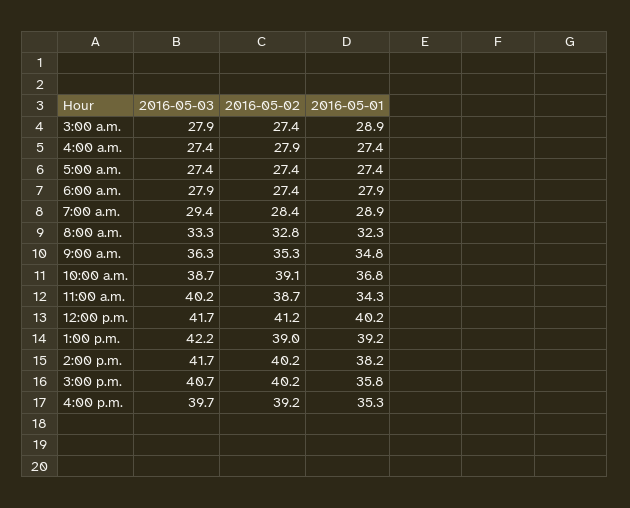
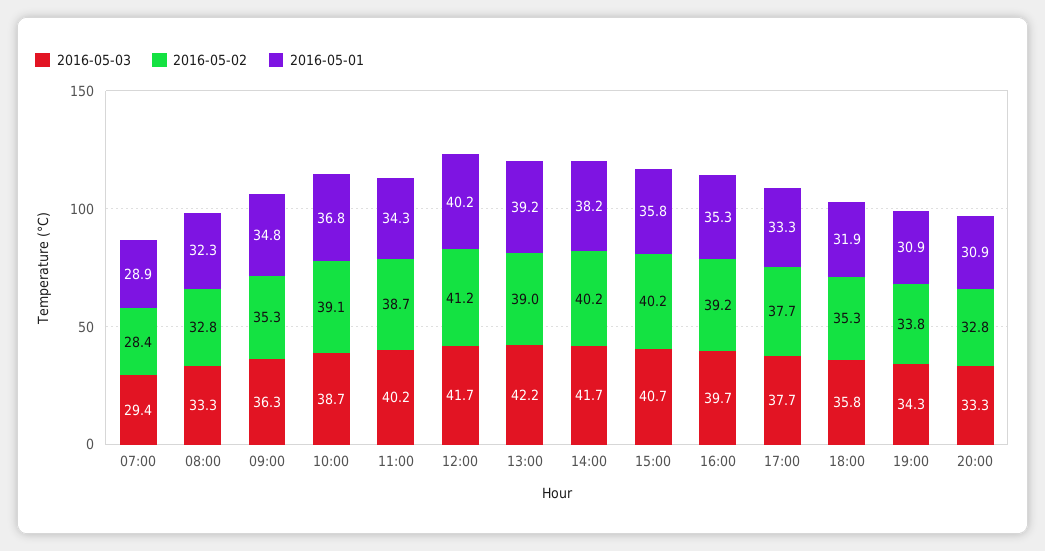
2016-05-03, 3:00 a.m.: 27.9 -> none
2016-05-02, 3:00 a.m.: 27.4 -> none
2016-05-01, 3:00 a.m.: 28.9 -> none
2016-05-03, 4:00 a.m.: 27.4 -> none
2016-05-02, 4:00 a.m.: 27.9 -> none
2016-05-01, 4:00 a.m.: 27.4 -> none
2016-05-03, 5:00 a.m.: 27.4 -> none
2016-05-02, 5:00 a.m.: 27.4 -> none
2016-05-01, 5:00 a.m.: 27.4 -> none
2016-05-03, 6:00 a.m.: 27.9 -> none
2016-05-02, 6:00 a.m.: 27.4 -> none
2016-05-01, 6:00 a.m.: 27.9 -> none
2016-05-03, 17:00: none -> 37.7
2016-05-02, 17:00: none -> 37.7
2016-05-01, 17:00: none -> 33.3
2016-05-03, 18:00: none -> 35.8
2016-05-02, 18:00: none -> 35.3
2016-05-01, 18:00: none -> 31.9
2016-05-03, 19:00: none -> 34.3
2016-05-02, 19:00: none -> 33.8
2016-05-01, 19:00: none -> 30.9
2016-05-03, 20:00: none -> 33.3
2016-05-02, 20:00: none -> 32.8
2016-05-01, 20:00: none -> 30.9

